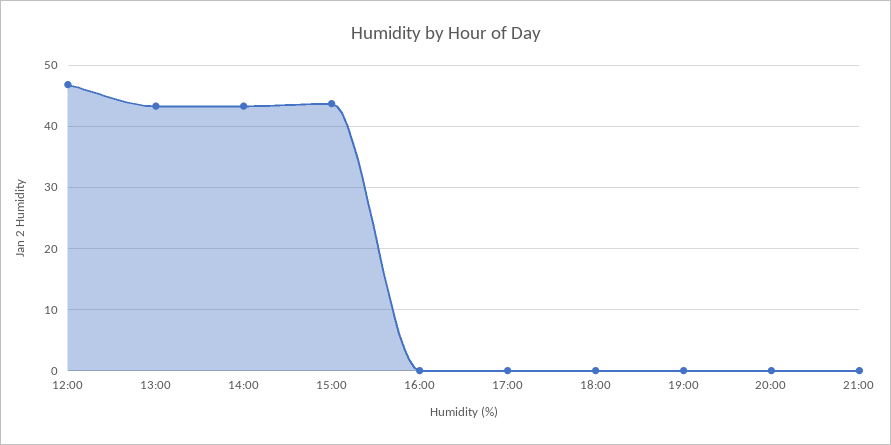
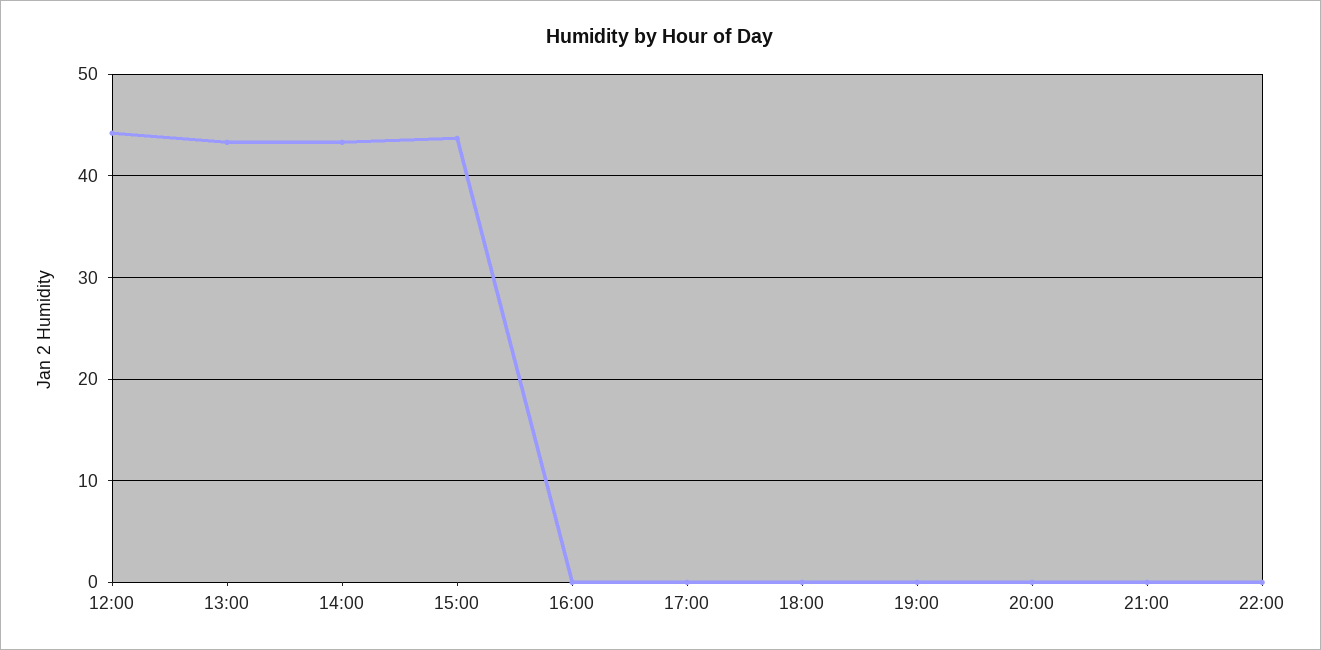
12:00: 47 -> 44
22:00: none -> 0

